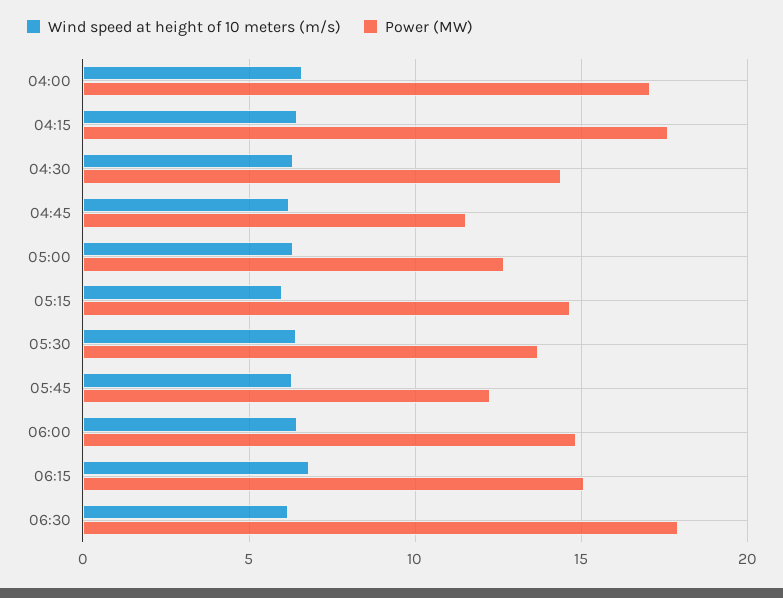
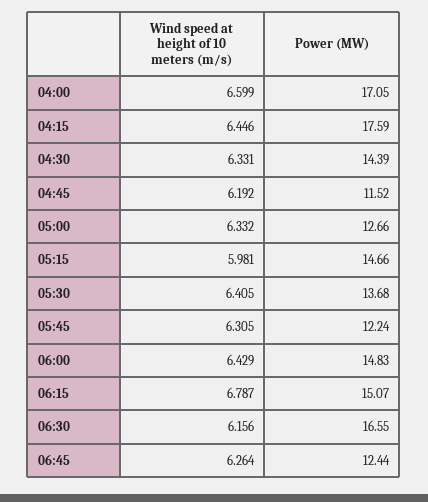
Power (MW), 06:30: 18 -> 16.55
Wind speed at height of 10 meters (m/s), 06:45: none -> 6.264
Power (MW), 06:45: none -> 12.44

